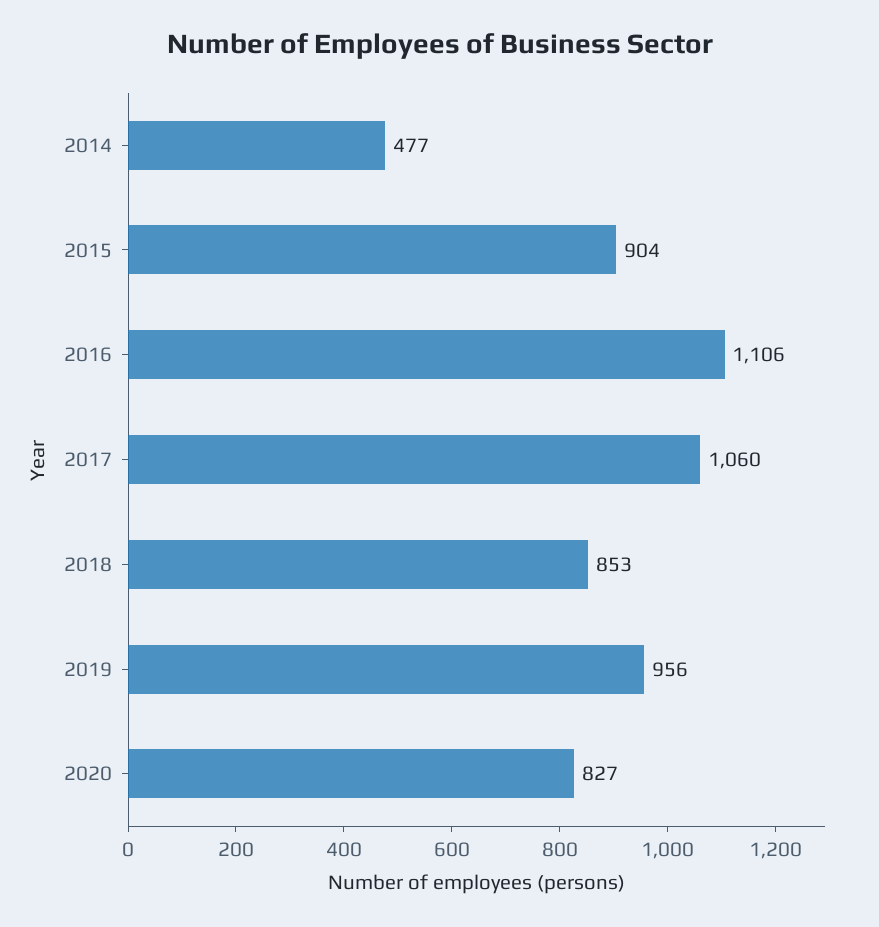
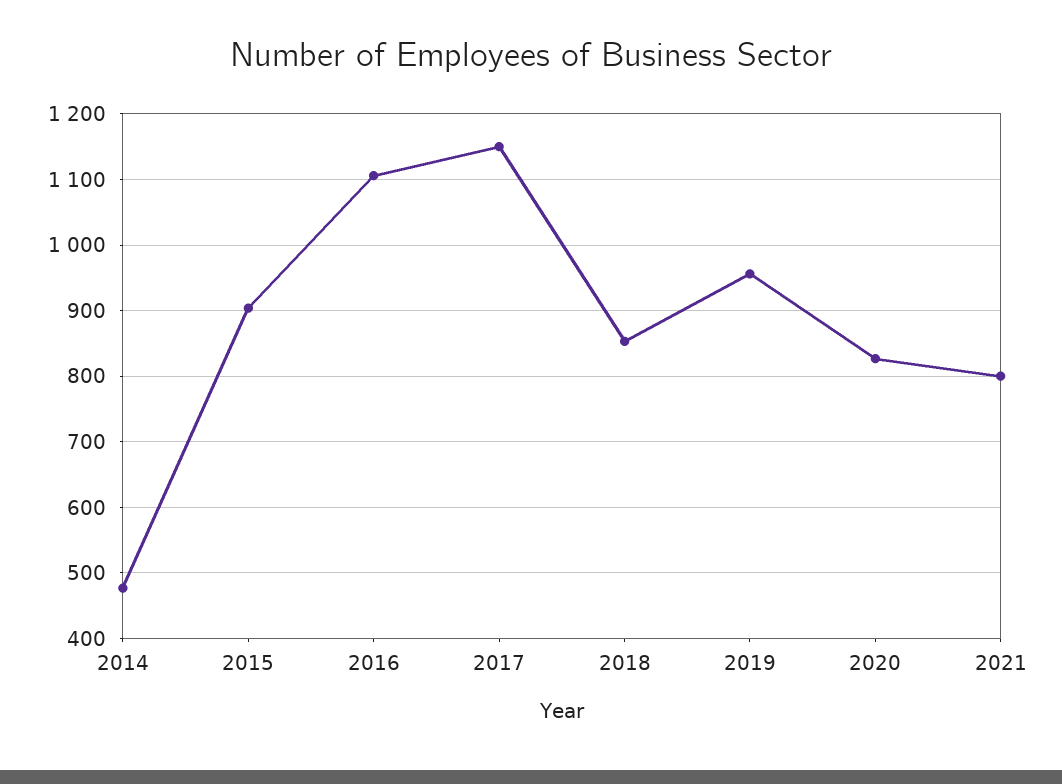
2017: 1060 -> 1150
2021: none -> 800

